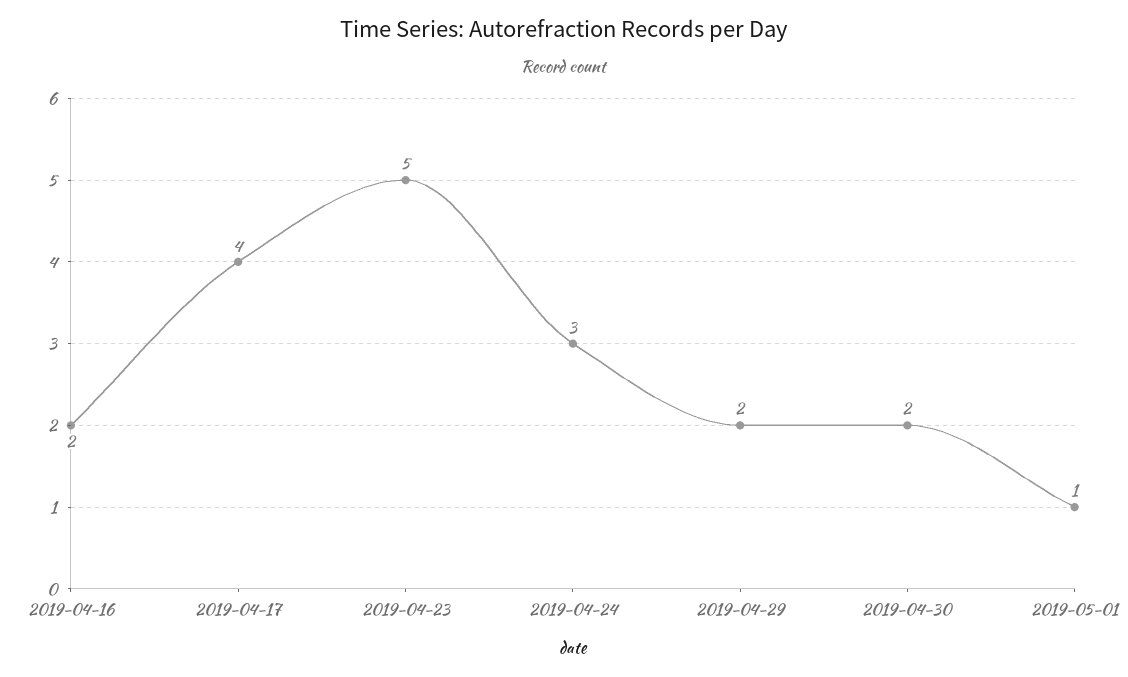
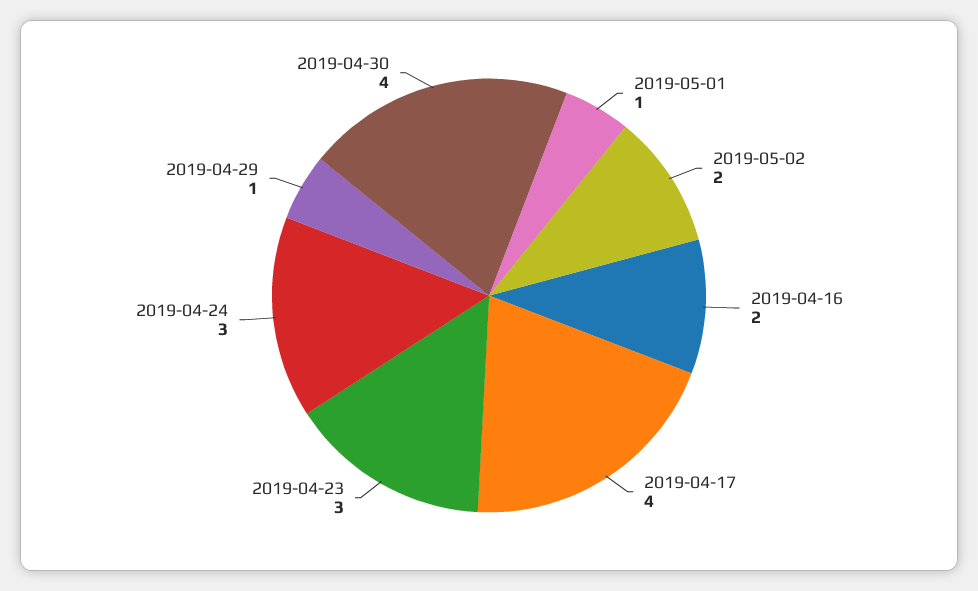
2019-04-23: 5 -> 3
2019-04-29: 2 -> 1
2019-04-30: 2 -> 4
2019-05-02: none -> 2

